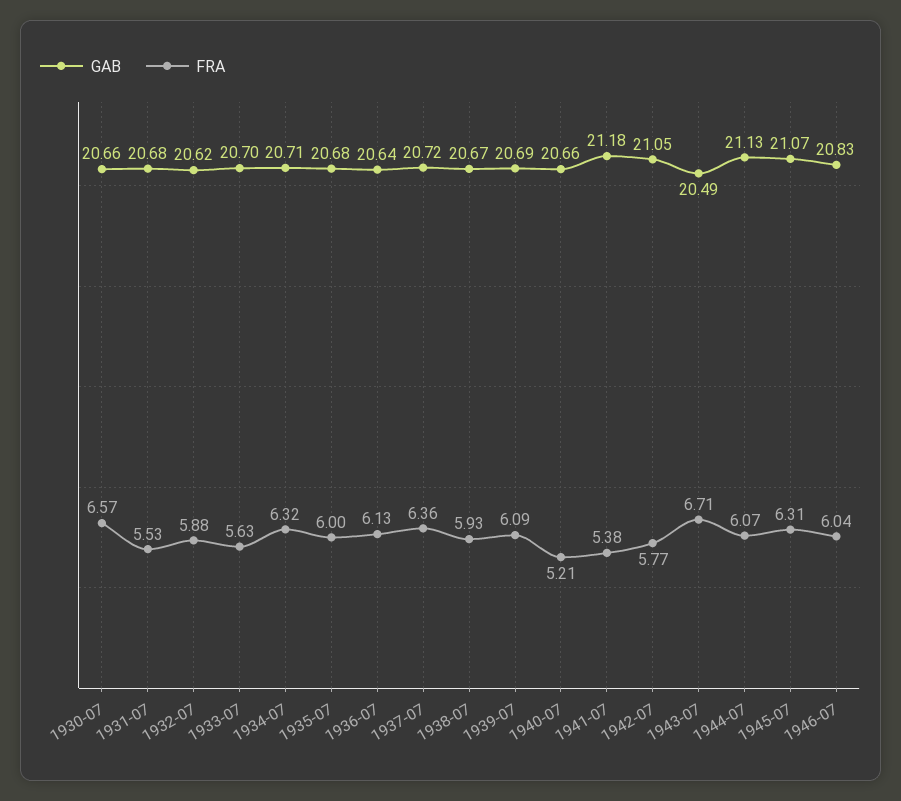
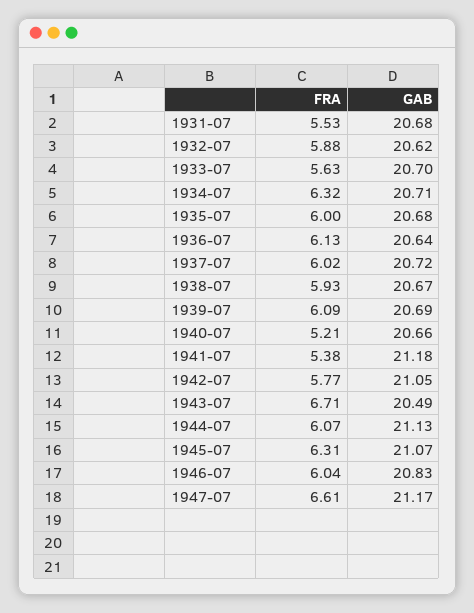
GAB, 1930-07: 20.66 -> none
FRA, 1930-07: 6.57 -> none
FRA, 1937-07: 6.36 -> 6.02
FRA, 1947-07: none -> 6.61
GAB, 1947-07: none -> 21.17

